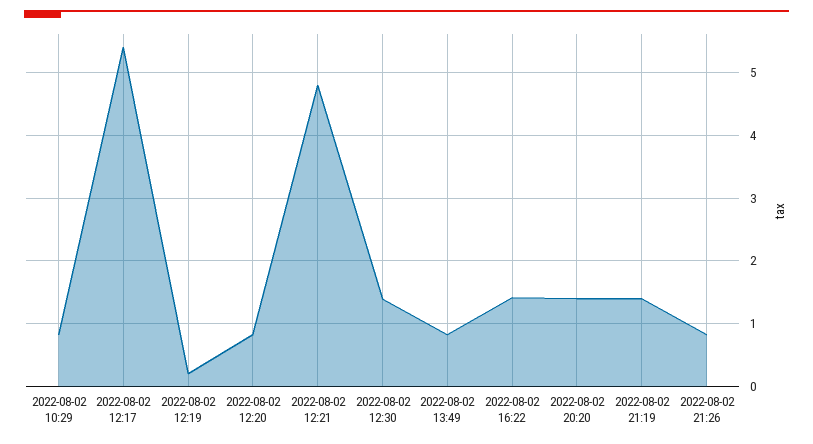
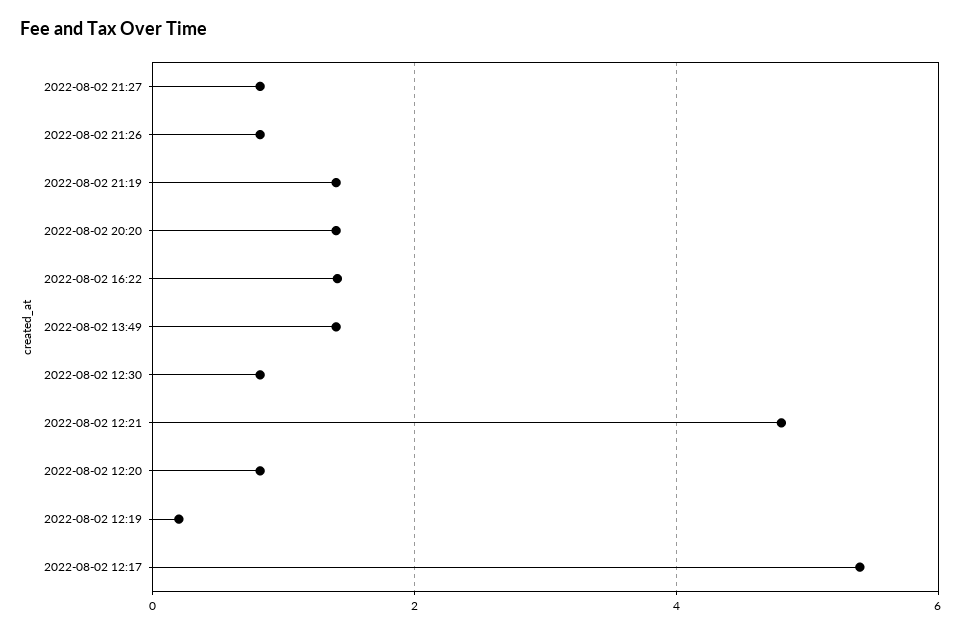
2022-08-02 10:29: 0.8 -> none
2022-08-02 12:30: 1.4 -> 0.8
2022-08-02 13:49: 0.8 -> 1.4
2022-08-02 21:27: none -> 0.8

